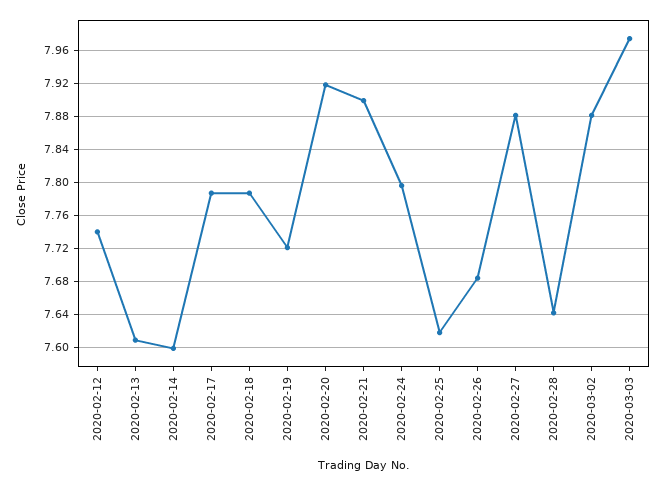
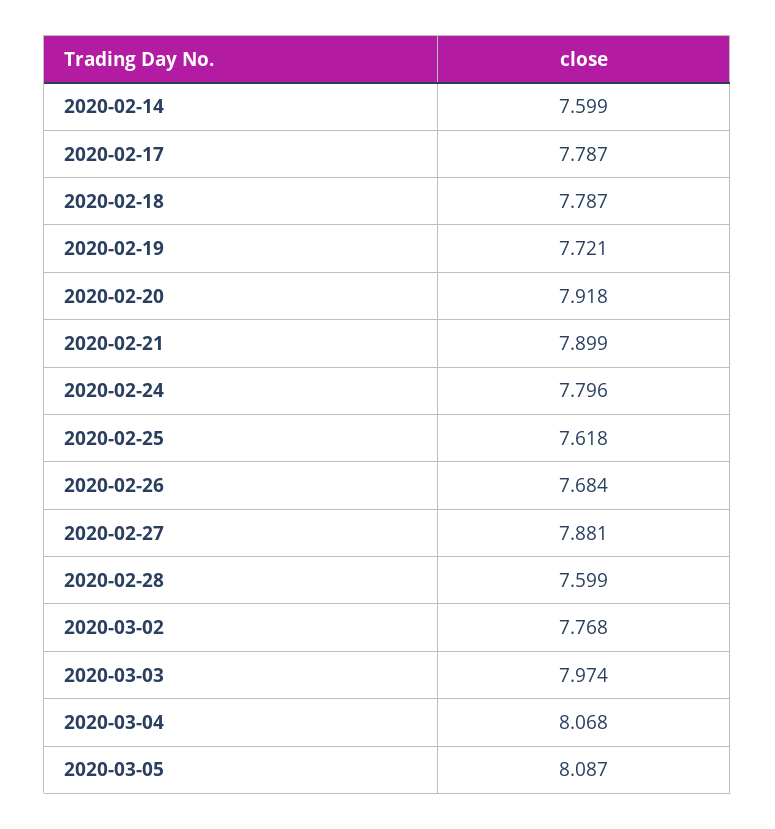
2020-02-12: 7.74 -> none
2020-02-13: 7.61 -> none
2020-02-28: 7.64 -> 7.599
2020-03-02: 7.88 -> 7.768
2020-03-04: none -> 8.068
2020-03-05: none -> 8.087

